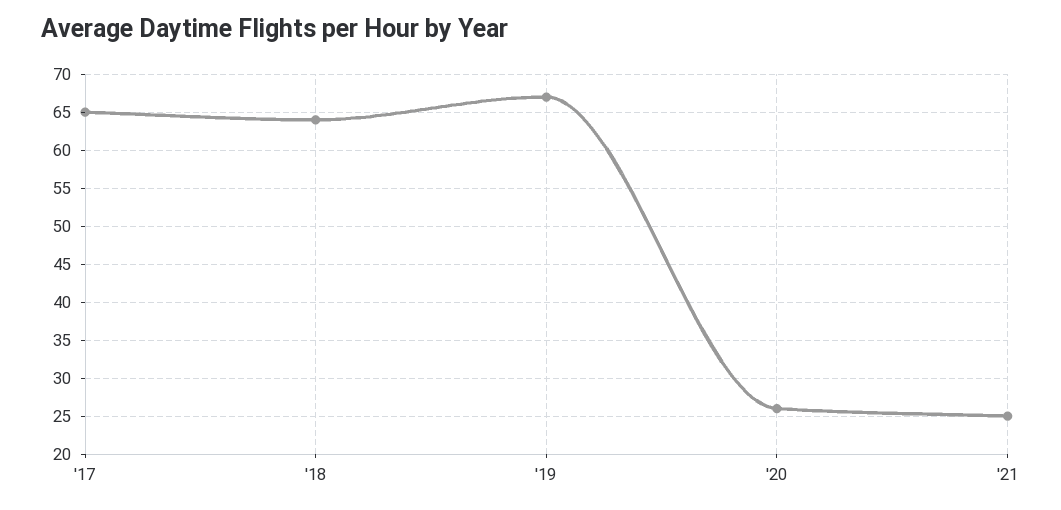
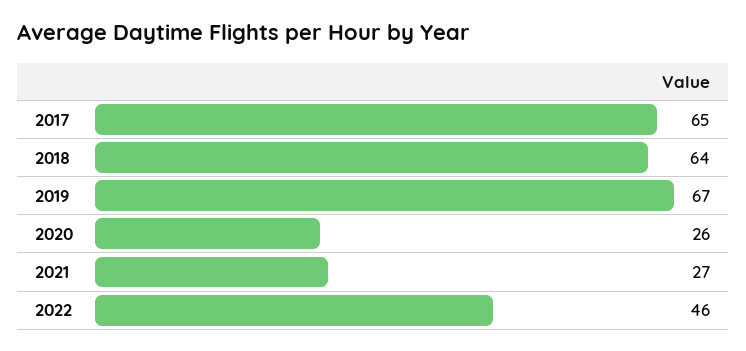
'21: 25 -> 27
2022: none -> 46

